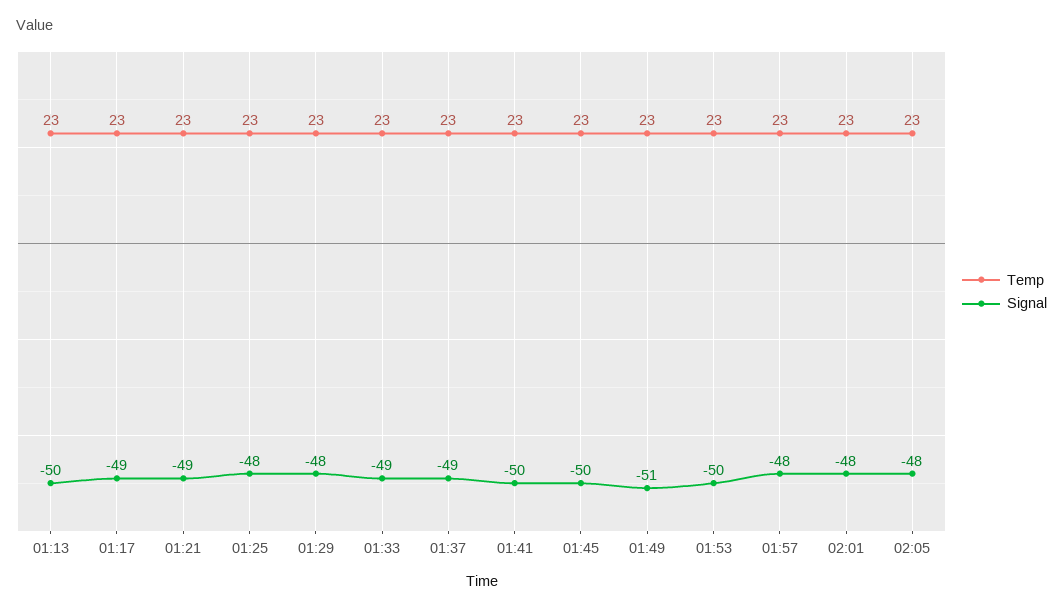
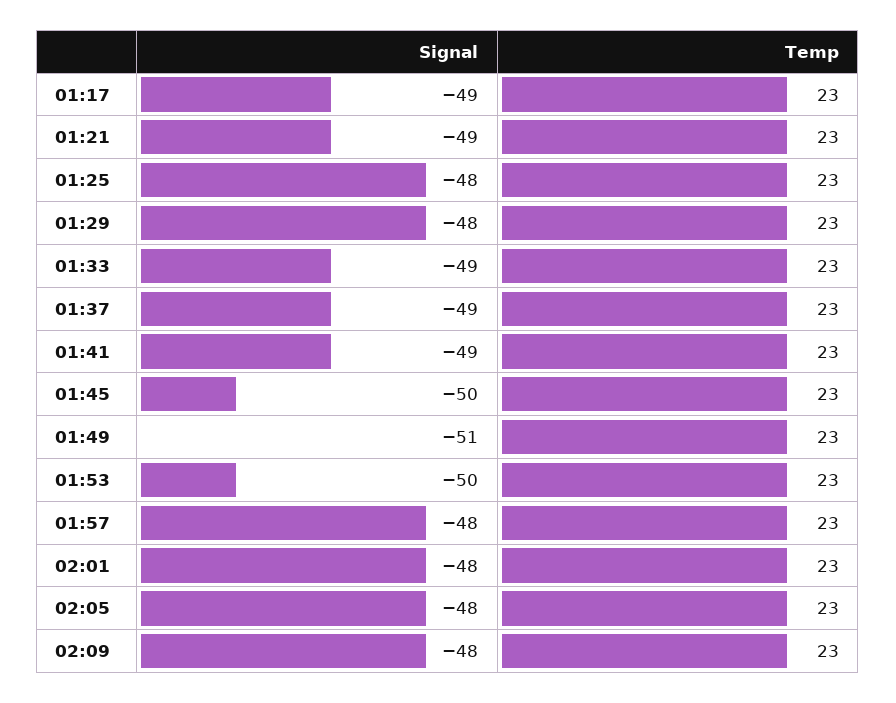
Temp, 01:13: 23 -> none
Signal, 01:13: -50 -> none
Signal, 01:41: -50 -> -49
Signal, 02:09: none -> -48
Temp, 02:09: none -> 23

